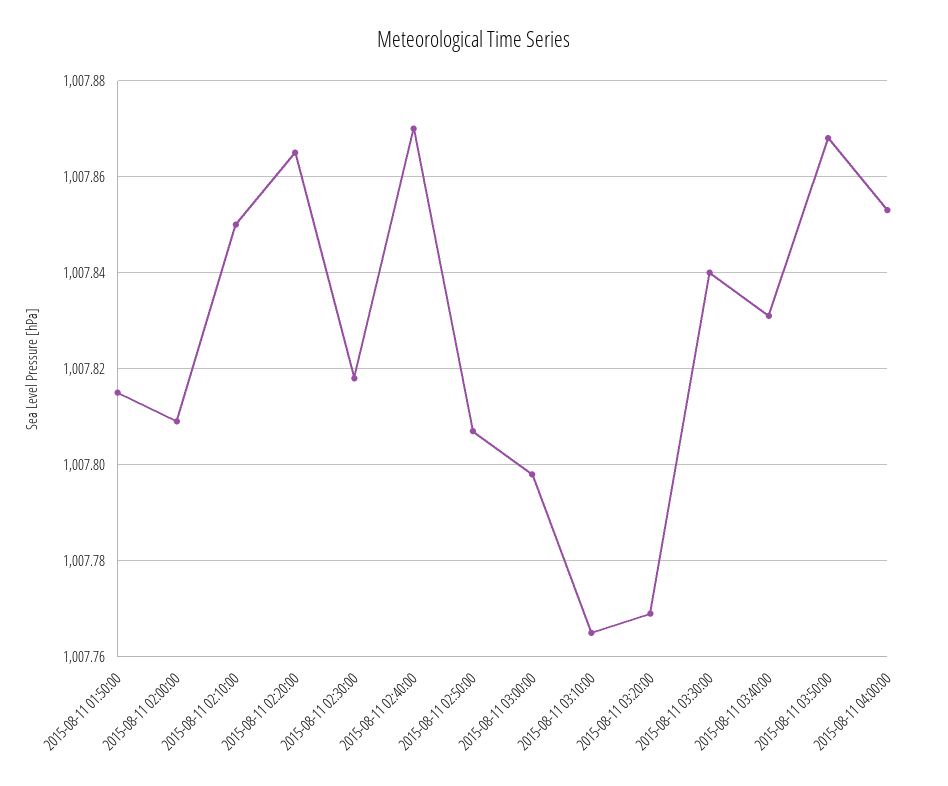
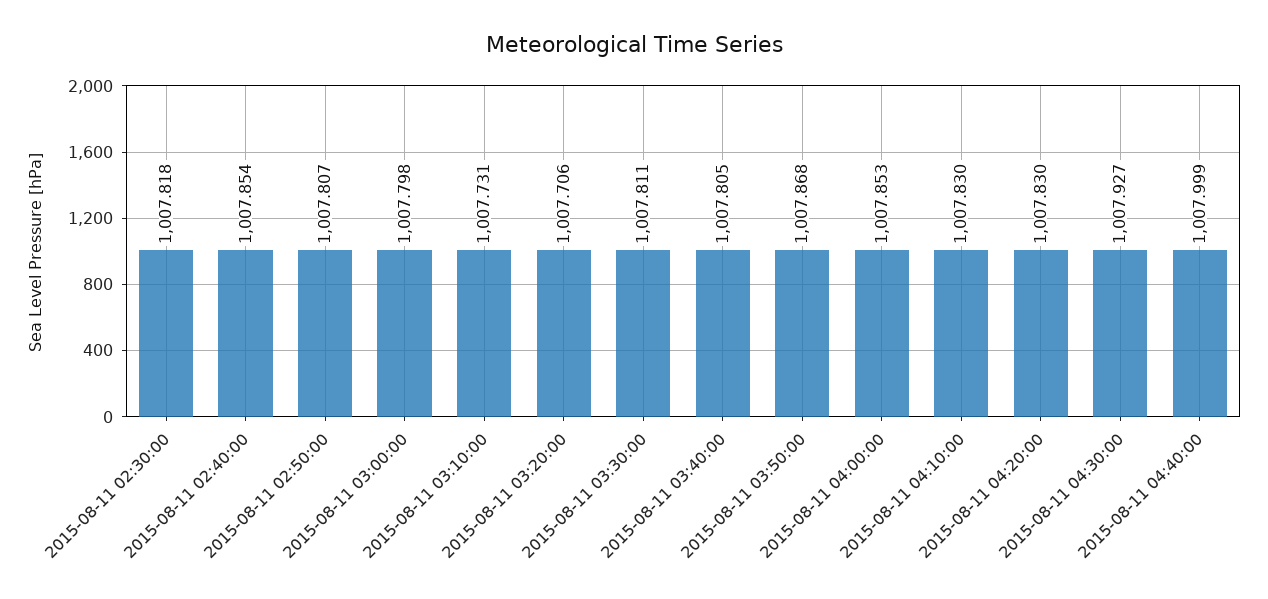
2015-08-11 01:50:00: 1007.815 -> none
2015-08-11 02:00:00: 1007.81 -> none
2015-08-11 02:10:00: 1007.85 -> none
2015-08-11 02:20:00: 1007.865 -> none
2015-08-11 02:40:00: 1007.87 -> 1007.854
2015-08-11 03:10:00: 1007.765 -> 1007.731
2015-08-11 03:20:00: 1007.77 -> 1007.706
2015-08-11 03:30:00: 1007.84 -> 1007.811
2015-08-11 03:40:00: 1007.83 -> 1007.805
2015-08-11 04:10:00: none -> 1007.83
2015-08-11 04:20:00: none -> 1007.83
2015-08-11 04:30:00: none -> 1007.927
2015-08-11 04:40:00: none -> 1007.999

